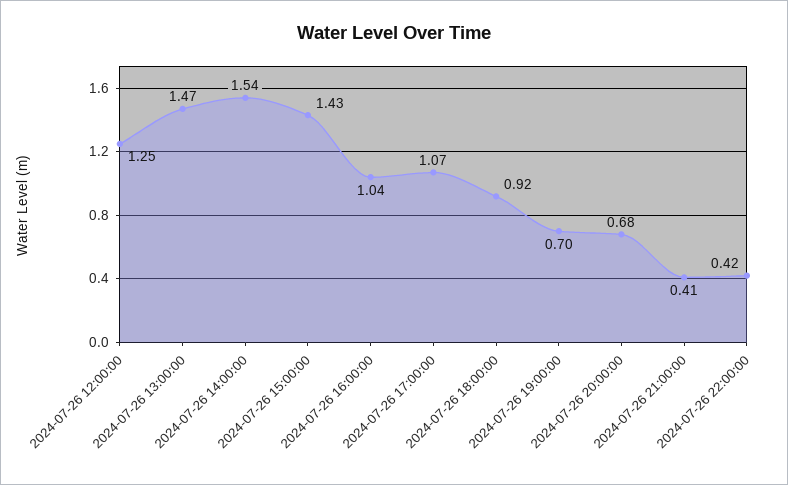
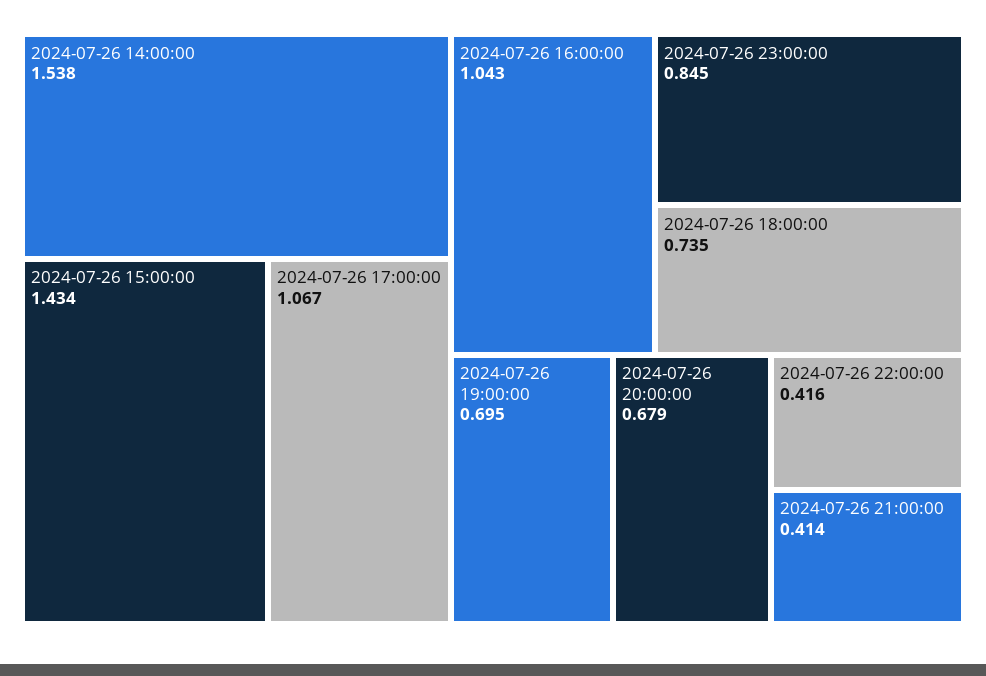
2024-07-26 12:00:00: 1.25 -> none
2024-07-26 13:00:00: 1.47 -> none
2024-07-26 18:00:00: 0.92 -> 0.735
2024-07-26 23:00:00: none -> 0.845

